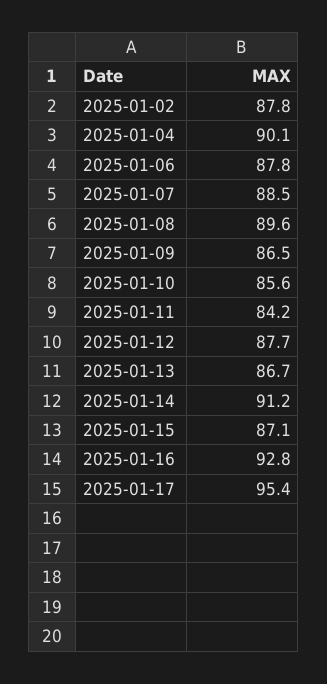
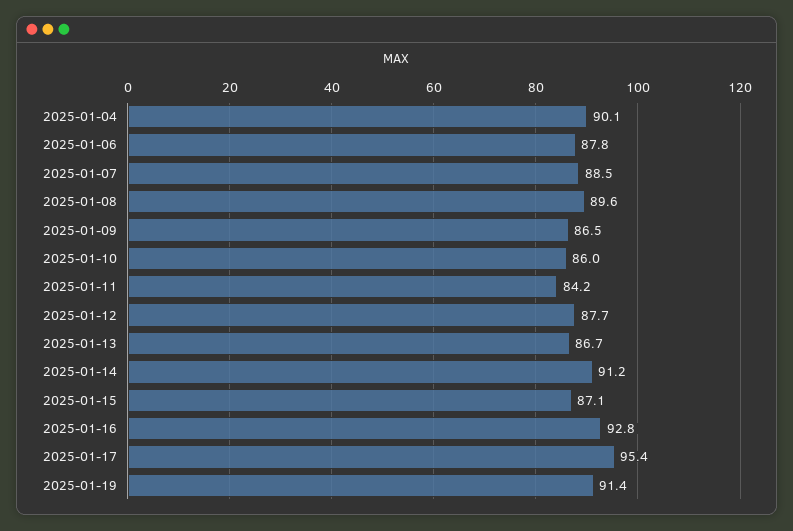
2025-01-02: 87.8 -> none
2025-01-10: 85.6 -> 86
2025-01-19: none -> 91.4

